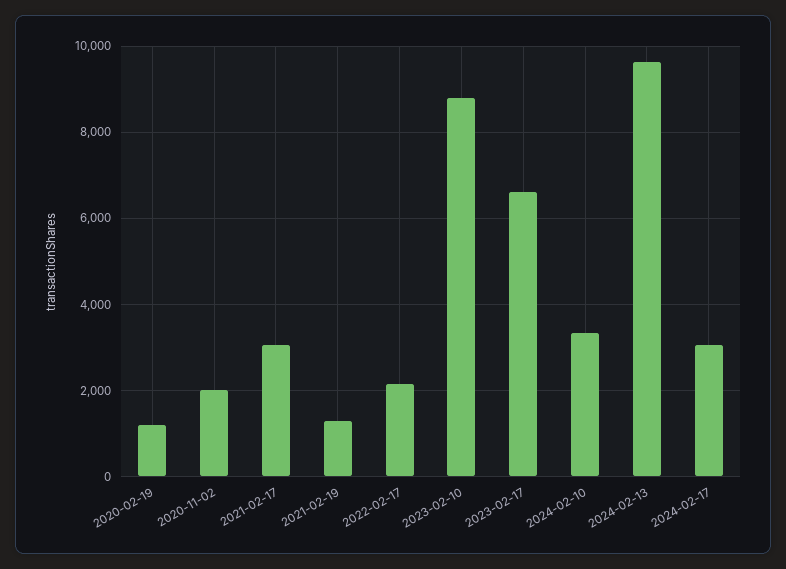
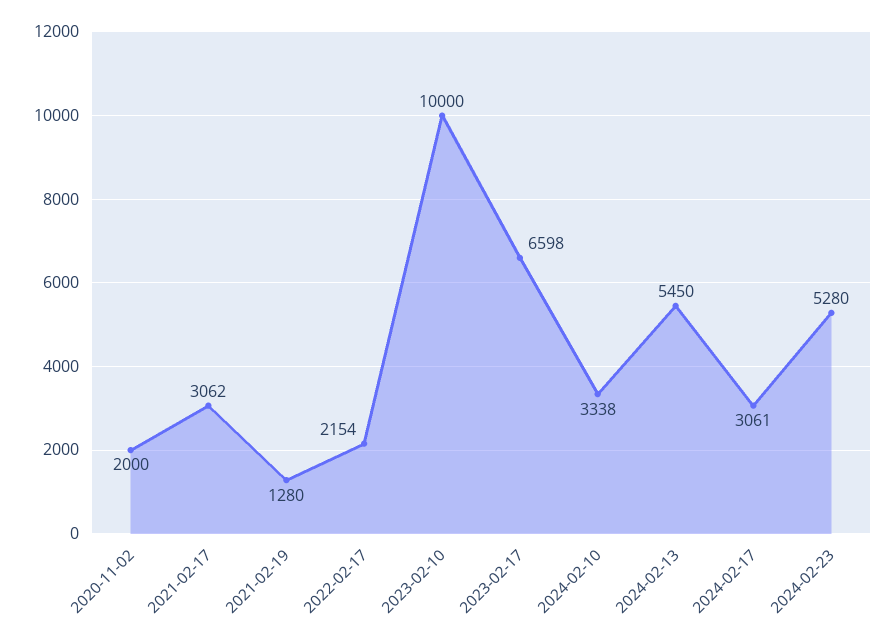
2020-02-19: 1200 -> none
2023-02-10: 8800 -> 10000
2024-02-13: 9600 -> 5450
2024-02-23: none -> 5280

